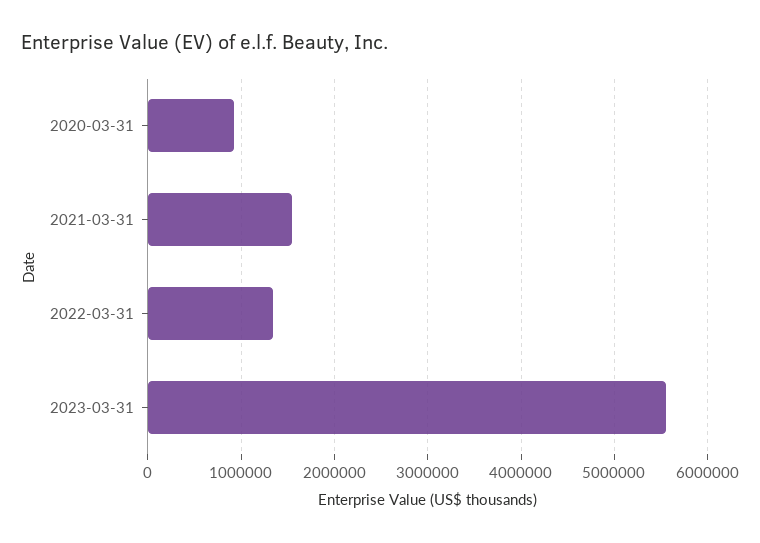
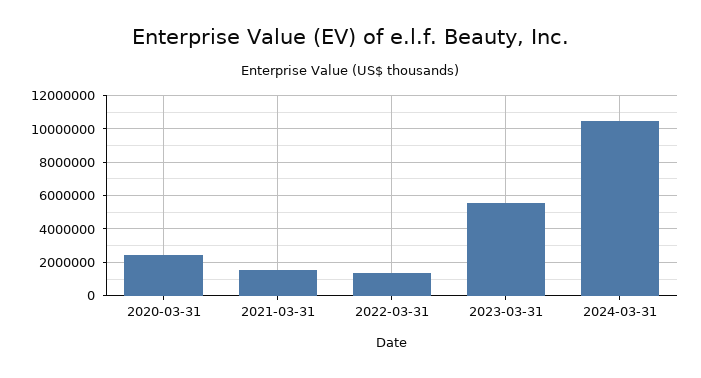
2020-03-31: 900000 -> 2500000
2024-03-31: none -> 10500000

